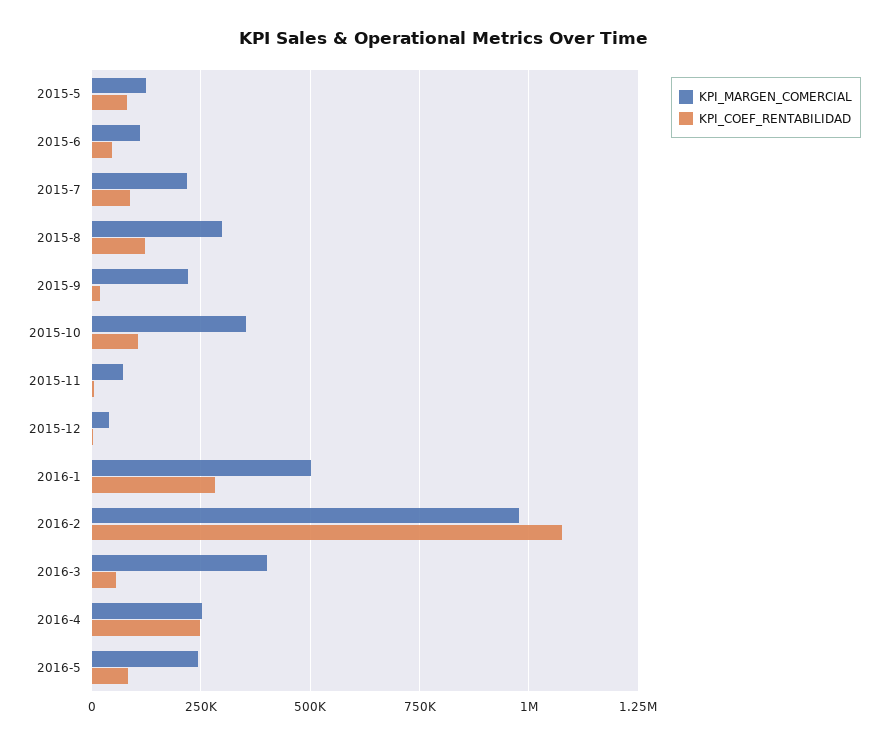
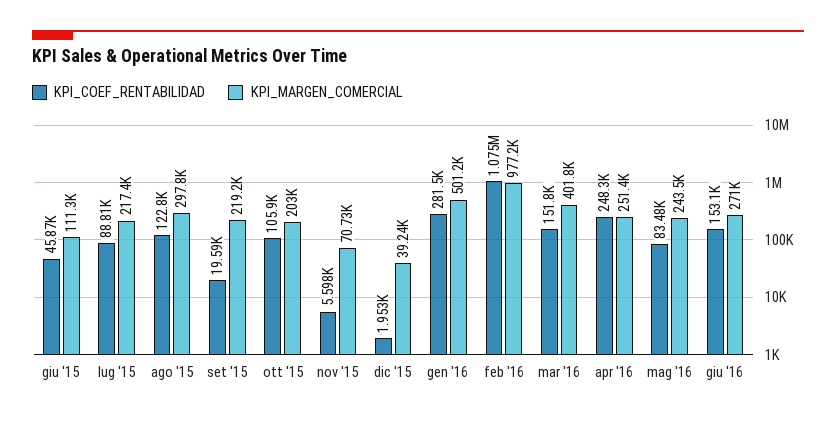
KPI_MARGEN_COMERCIAL, 2015-5: 125000 -> none
KPI_COEF_RENTABILIDAD, 2015-5: 75000 -> none
KPI_MARGEN_COMERCIAL, 2015-10: 350000 -> 203000
KPI_COEF_RENTABILIDAD, 2016-3: 50000 -> 151800
KPI_COEF_RENTABILIDAD, giu '16: none -> 153100
KPI_MARGEN_COMERCIAL, giu '16: none -> 271000

